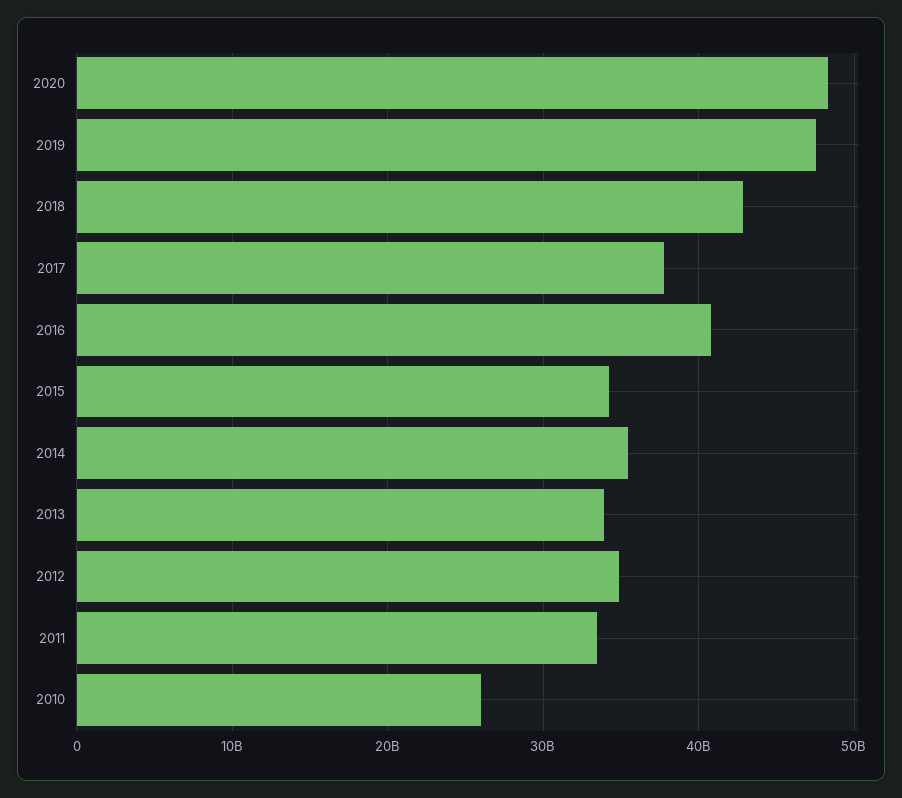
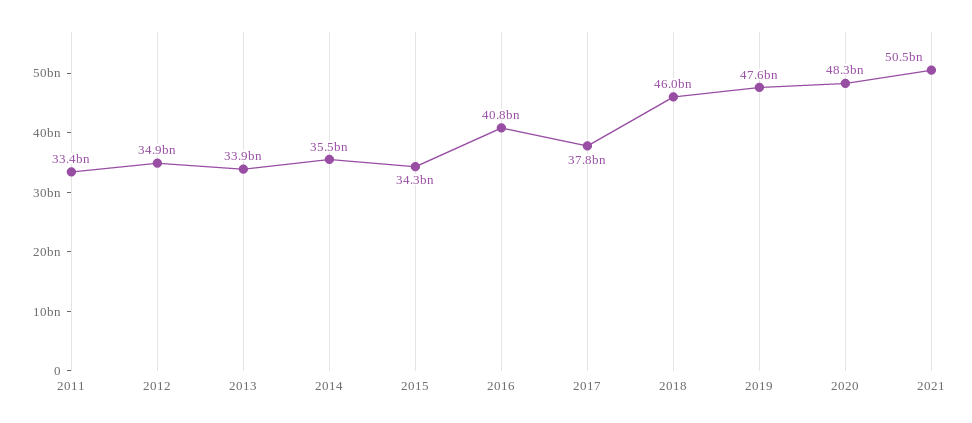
2018: 43000000000 -> 46000000000
2010: 26000000000 -> none
2021: none -> 50500000000

